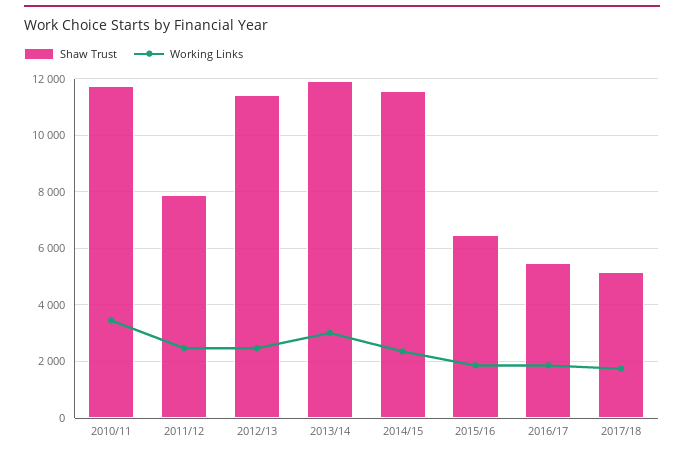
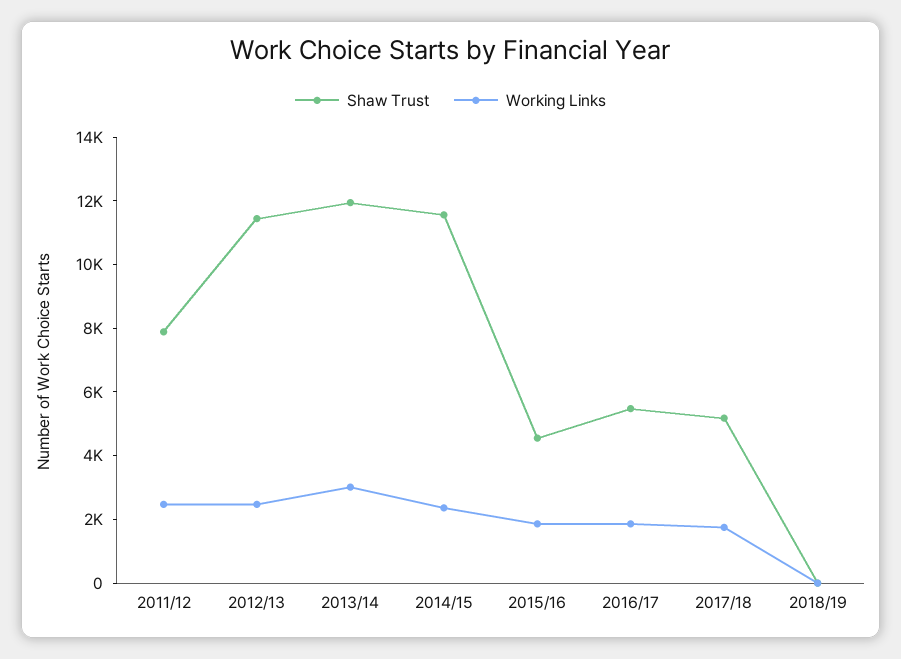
Shaw Trust, 2010/11: 11750 -> none
Working Links, 2010/11: 3500 -> none
Shaw Trust, 2015/16: 6500 -> 4500
Shaw Trust, 2018/19: none -> 0
Working Links, 2018/19: none -> 0

